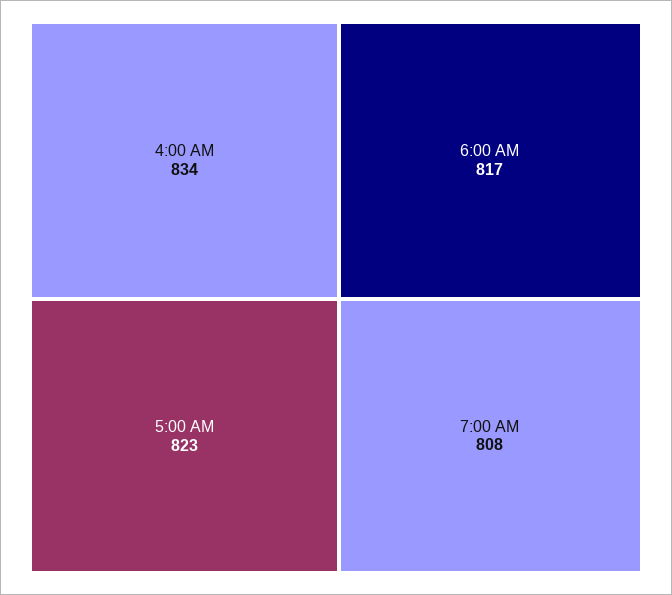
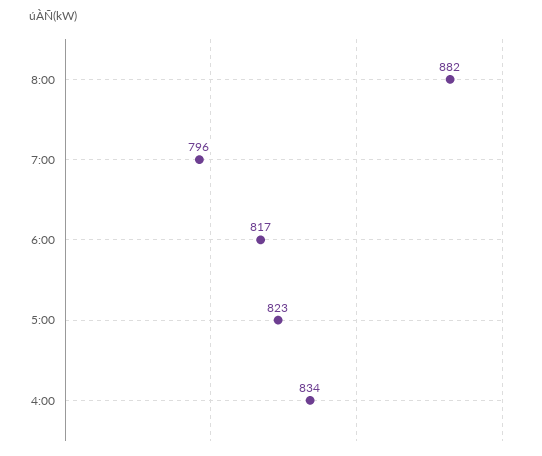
7:00 AM: 808 -> 796
8:00: none -> 882

